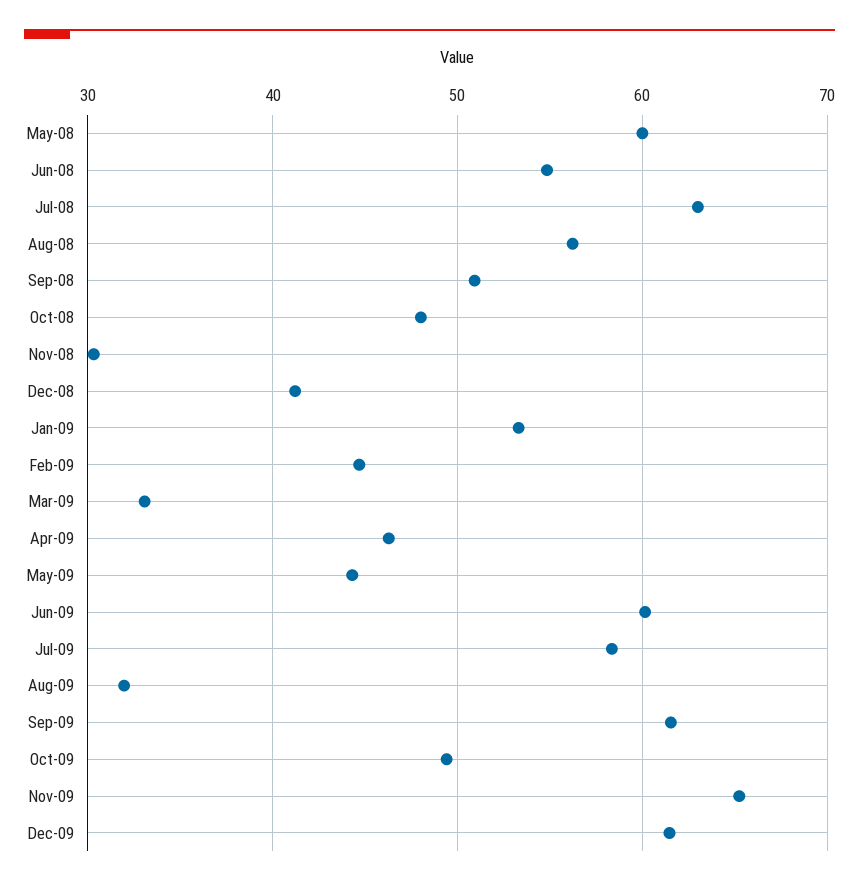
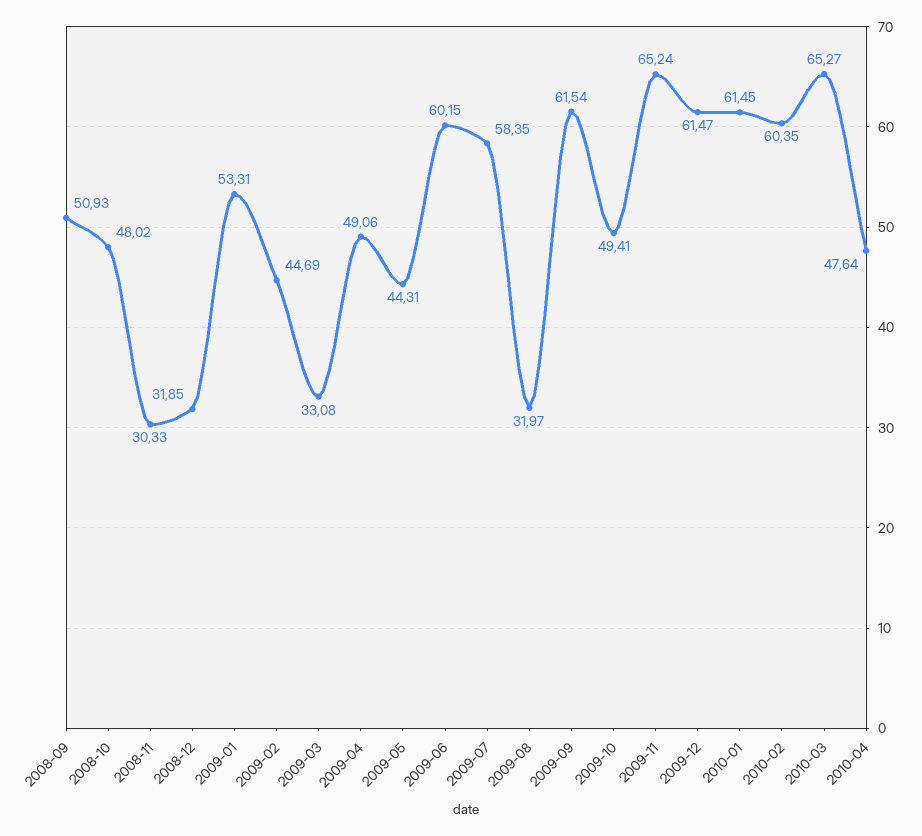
May-08: 60 -> none
Jun-08: 55 -> none
Jul-08: 63 -> none
Aug-08: 56 -> none
Dec-08: 41 -> 31.85
Apr-09: 46 -> 49.06
2010-01: none -> 61.45
2010-02: none -> 60.35
2010-03: none -> 65.27
2010-04: none -> 47.64

